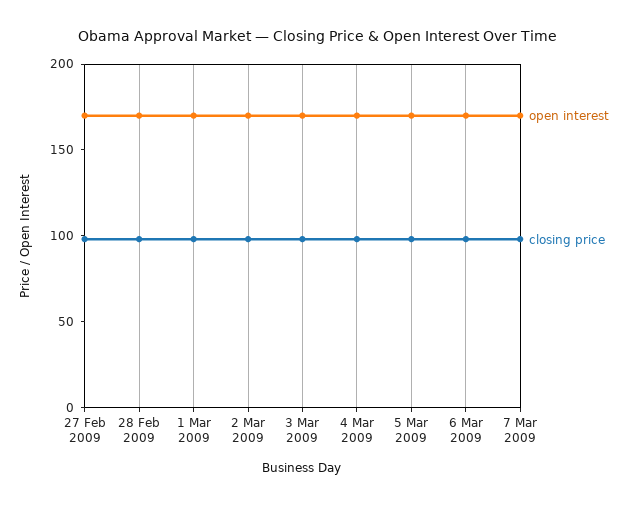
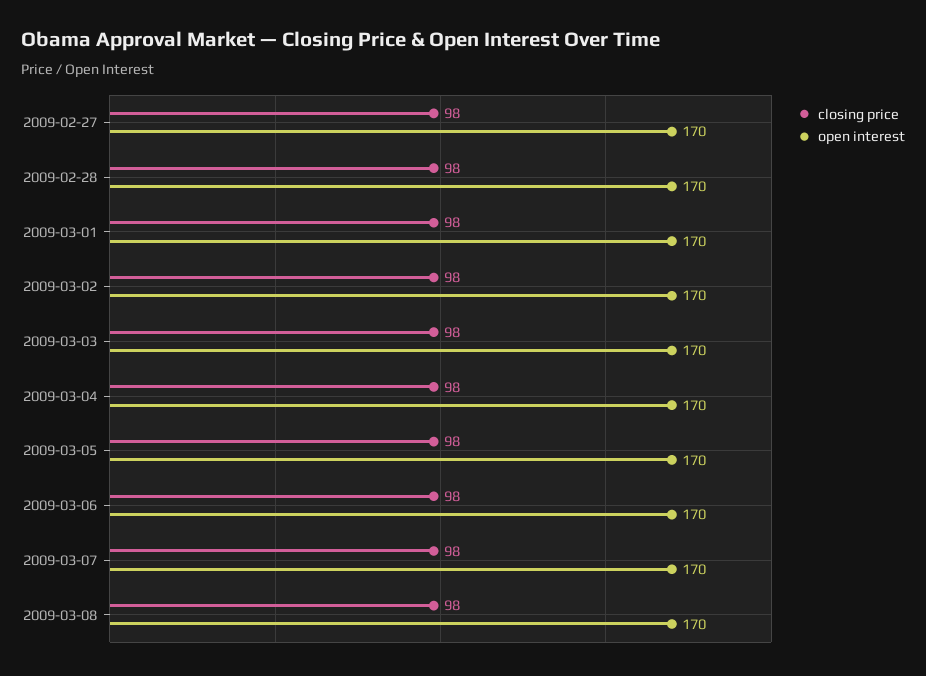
closing price, 2009-03-08: none -> 98
open interest, 2009-03-08: none -> 170

